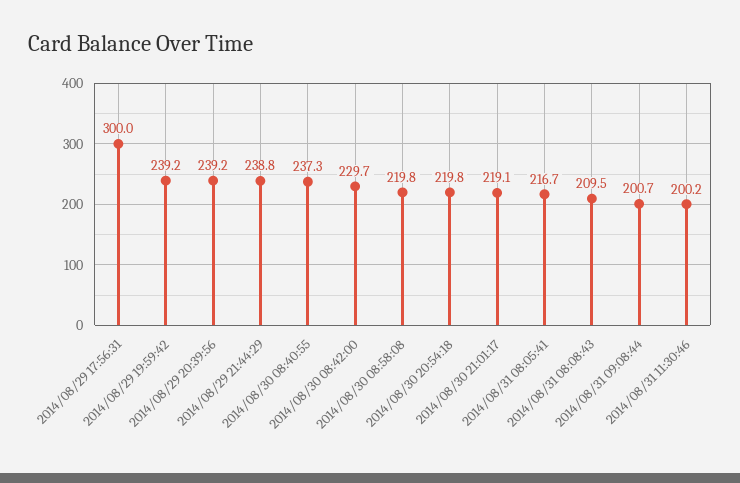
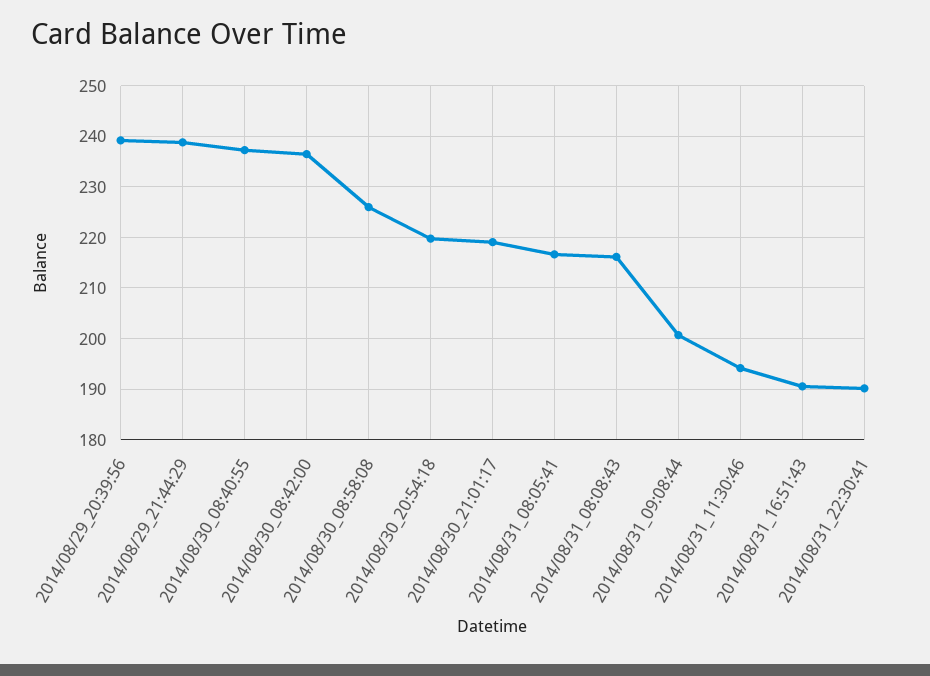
2014/08/29 17:56:31: 300 -> none
2014/08/29 19:59:42: 239.2 -> none
2014/08/30 08:42:00: 229.7 -> 236
2014/08/30 08:58:08: 219.8 -> 226
2014/08/31 08:08:43: 209.5 -> 216
2014/08/31 11:30:46: 200.2 -> 194
2014/08/31_16:51:43: none -> 190
2014/08/31_22:30:41: none -> 190

